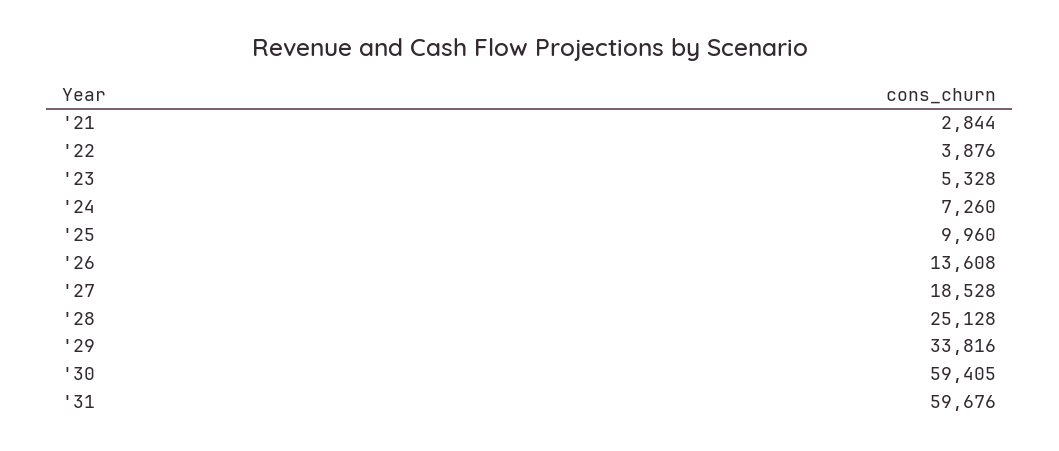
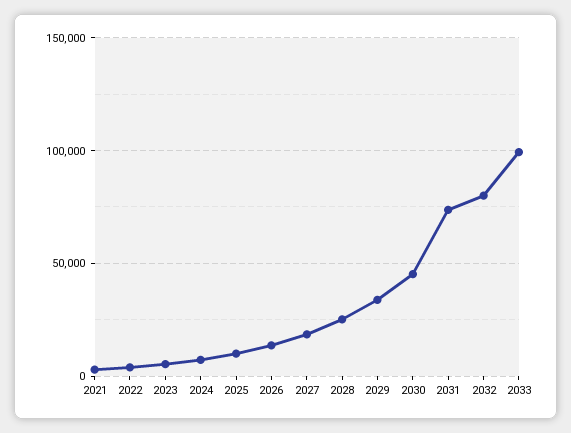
'30: 59405 -> 45000
'31: 59676 -> 75000
2032: none -> 80000
2033: none -> 100000

